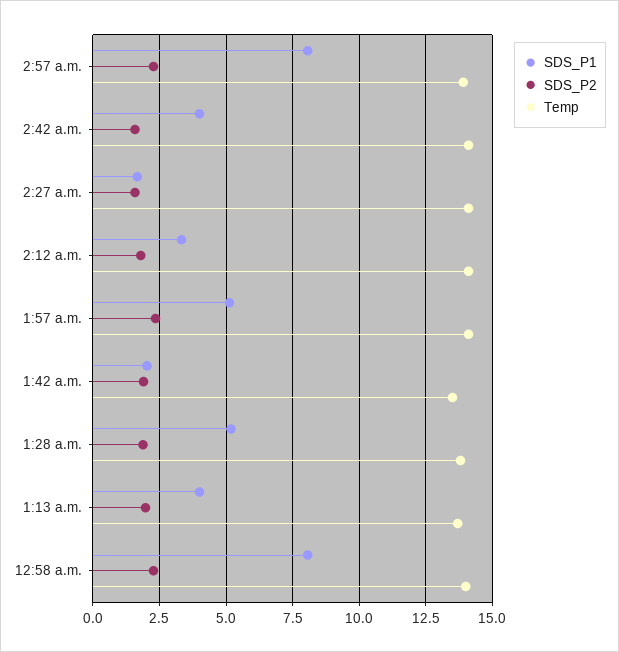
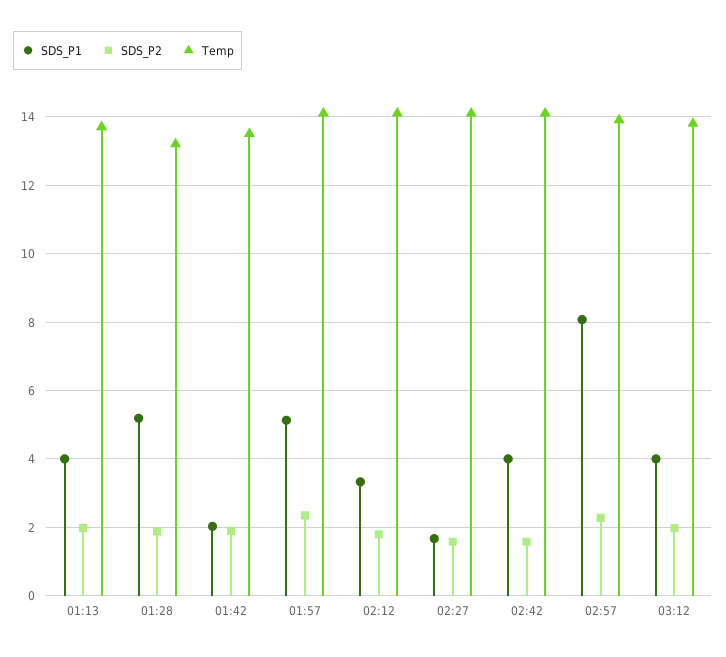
Temp, 1:28 a.m.: 13.75 -> 13.2
SDS_P1, 12:58 a.m.: 8 -> none
SDS_P2, 12:58 a.m.: 2.25 -> none
Temp, 12:58 a.m.: 14 -> none
SDS_P1, 03:12: none -> 4
SDS_P2, 03:12: none -> 2
Temp, 03:12: none -> 13.8

